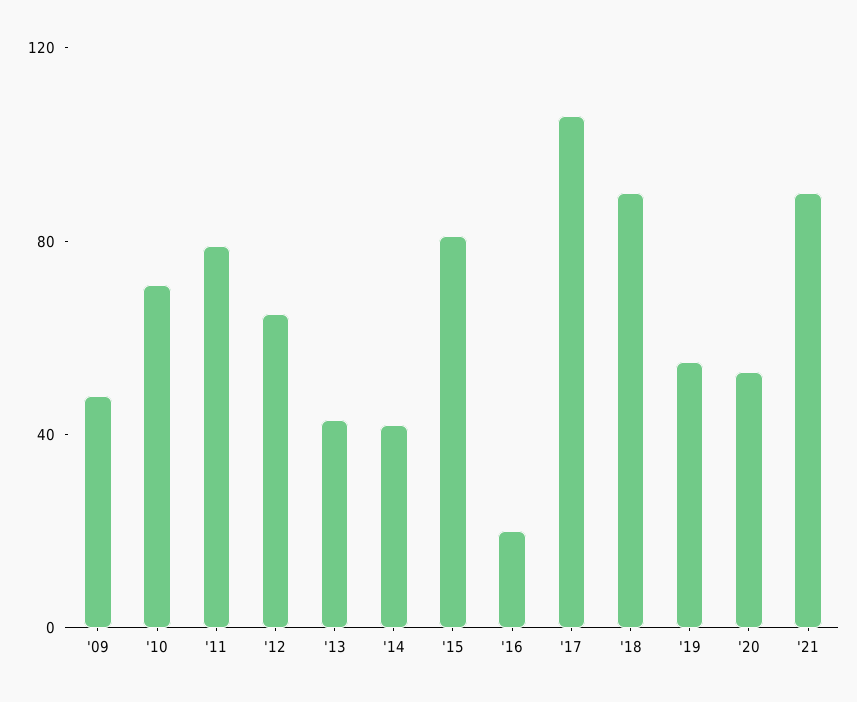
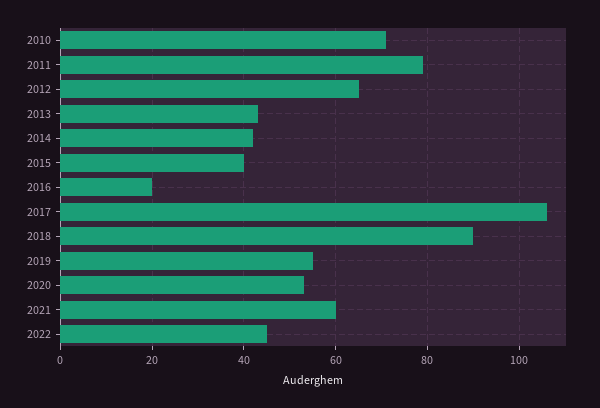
'09: 50 -> none
'15: 80 -> 40
'21: 90 -> 60
2022: none -> 45

